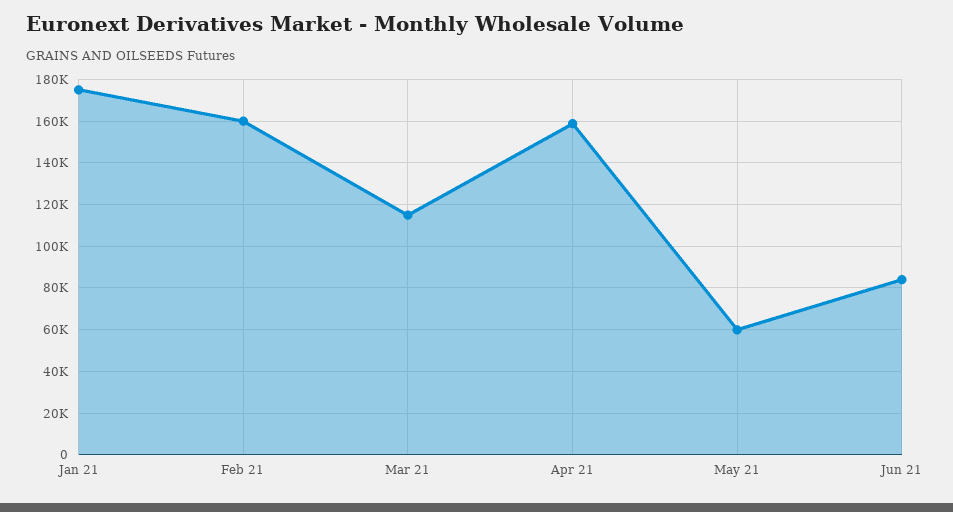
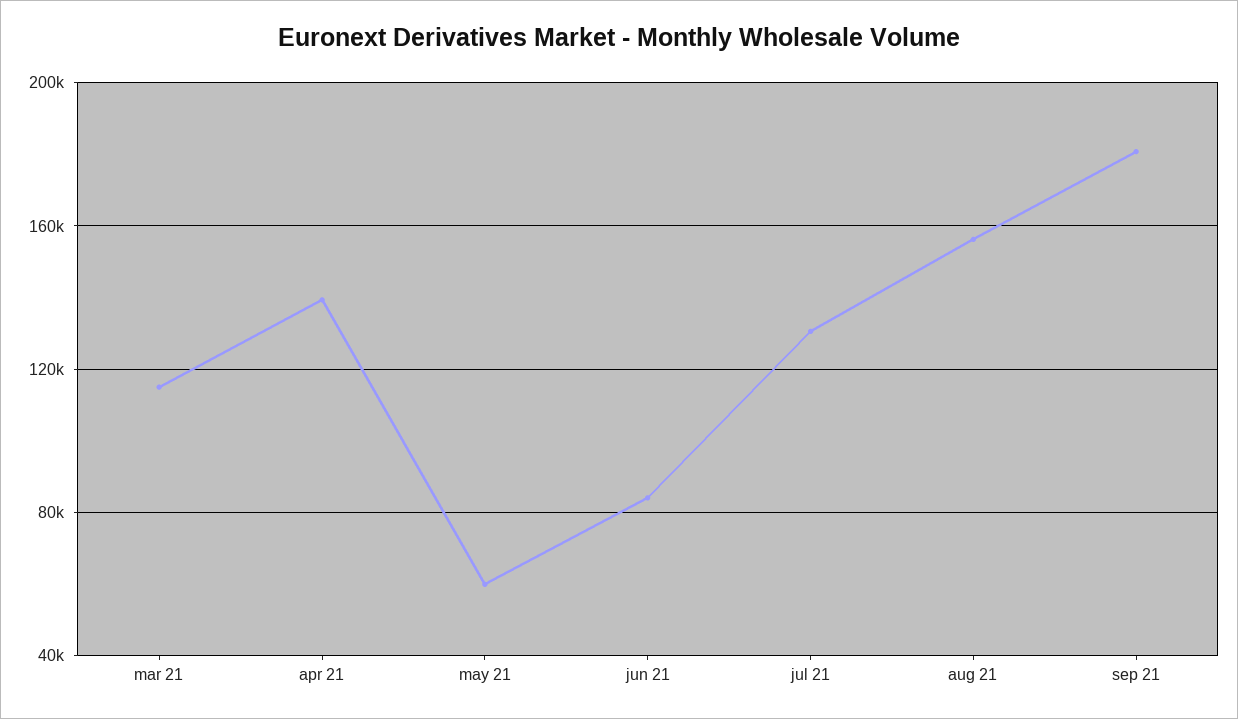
Jan 21: 175000 -> none
Feb 21: 160000 -> none
Apr 21: 160000 -> 140000
jul 21: none -> 130000
aug 21: none -> 155000
sep 21: none -> 180000

